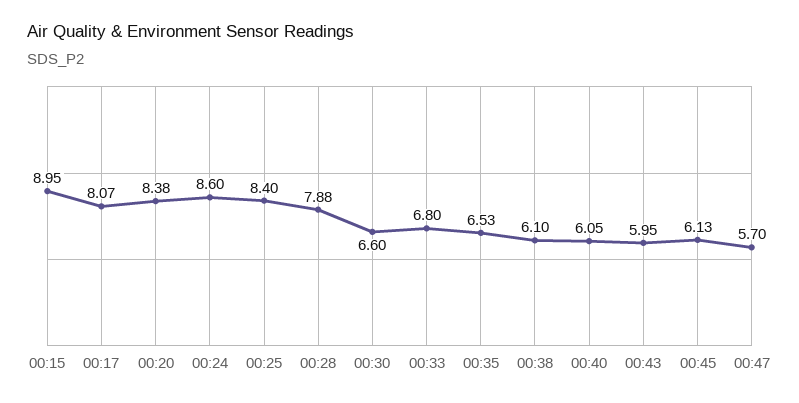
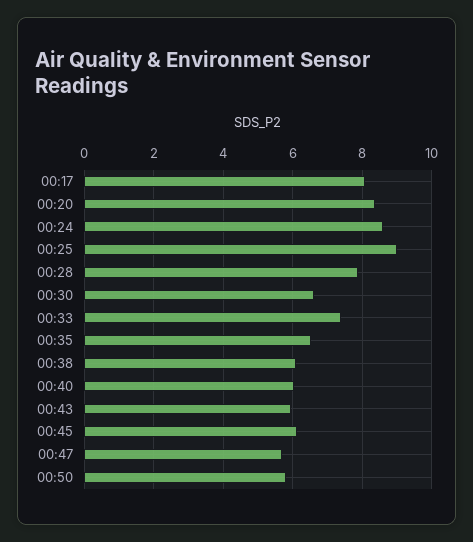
00:15: 8.95 -> none
00:25: 8.4 -> 9
00:33: 6.8 -> 7.4
00:50: none -> 5.8

